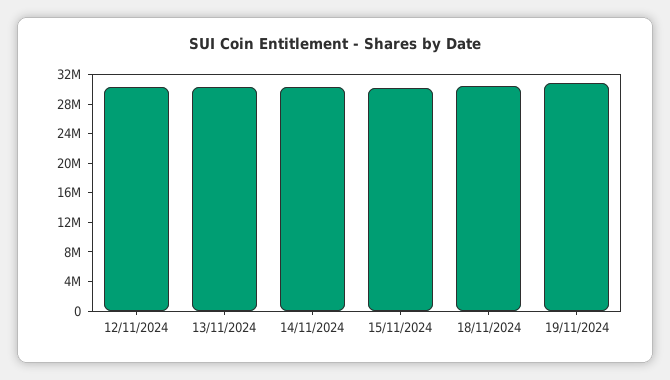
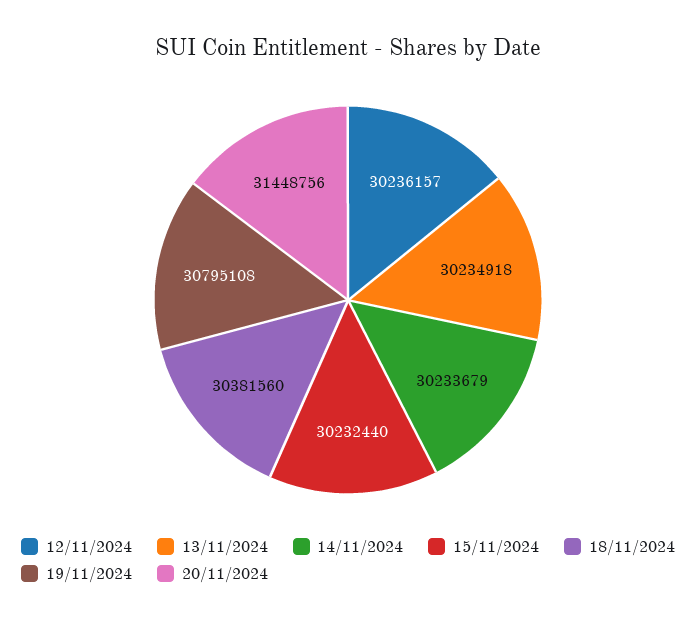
20/11/2024: none -> 31448756

